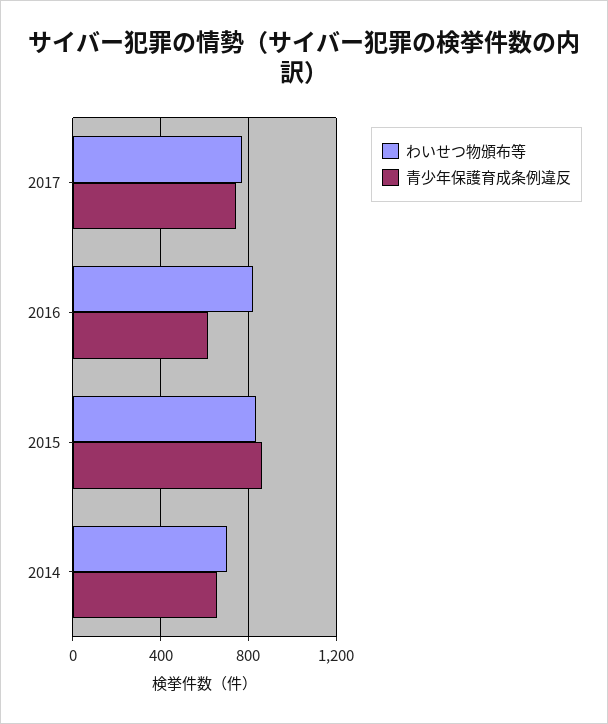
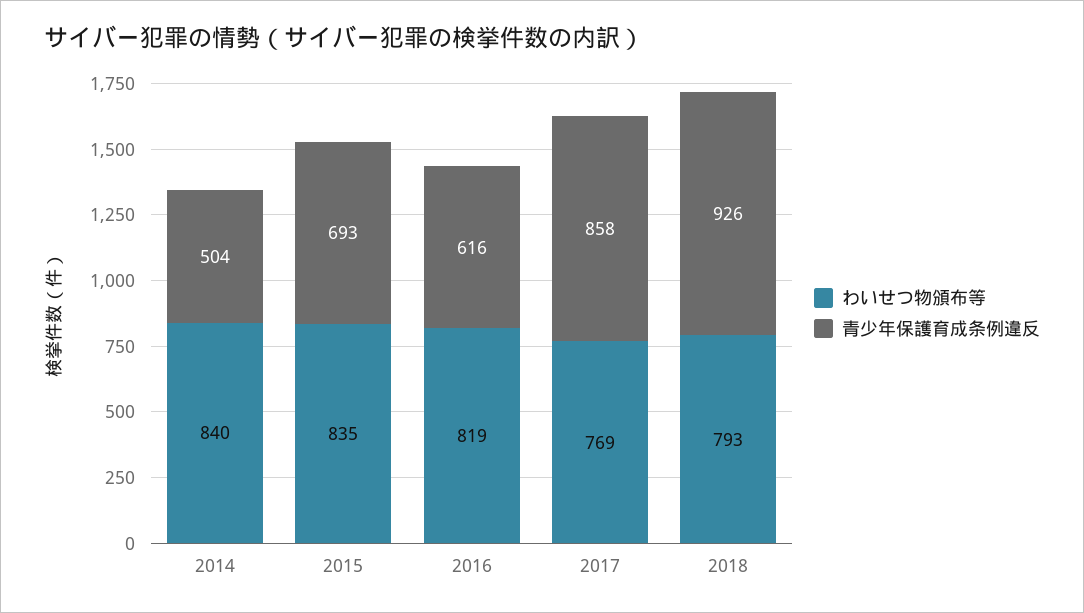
青少年保護育成条例違反, 2017: 750 -> 858
青少年保護育成条例違反, 2015: 850 -> 693
わいせつ物頒布等, 2014: 700 -> 840
青少年保護育成条例違反, 2014: 650 -> 504
わいせつ物頒布等, 2018: none -> 793
青少年保護育成条例違反, 2018: none -> 926

